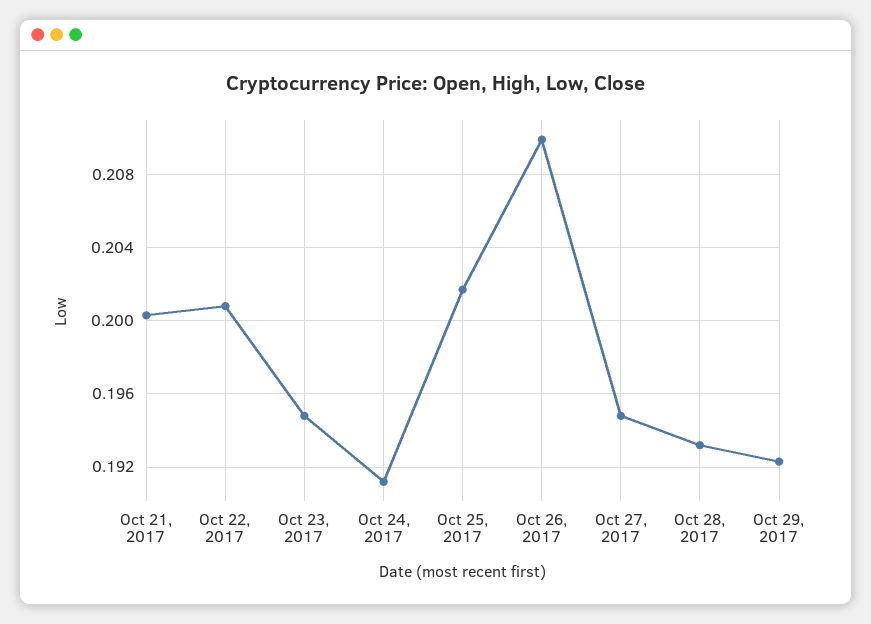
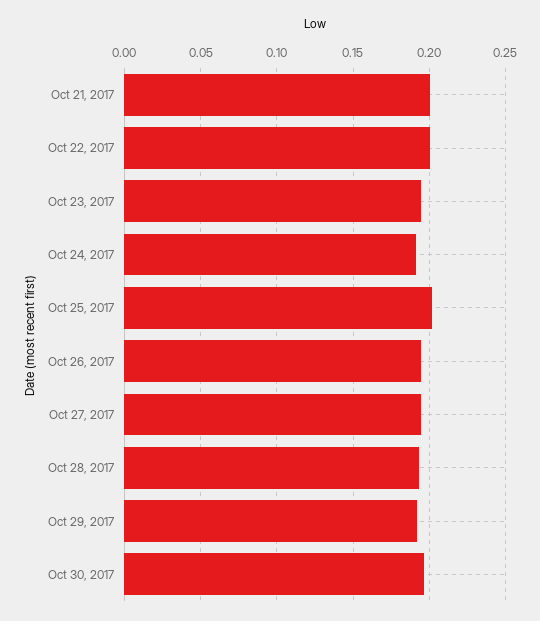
Oct 26, 2017: 0.21 -> 0.195
Oct 30, 2017: none -> 0.195

